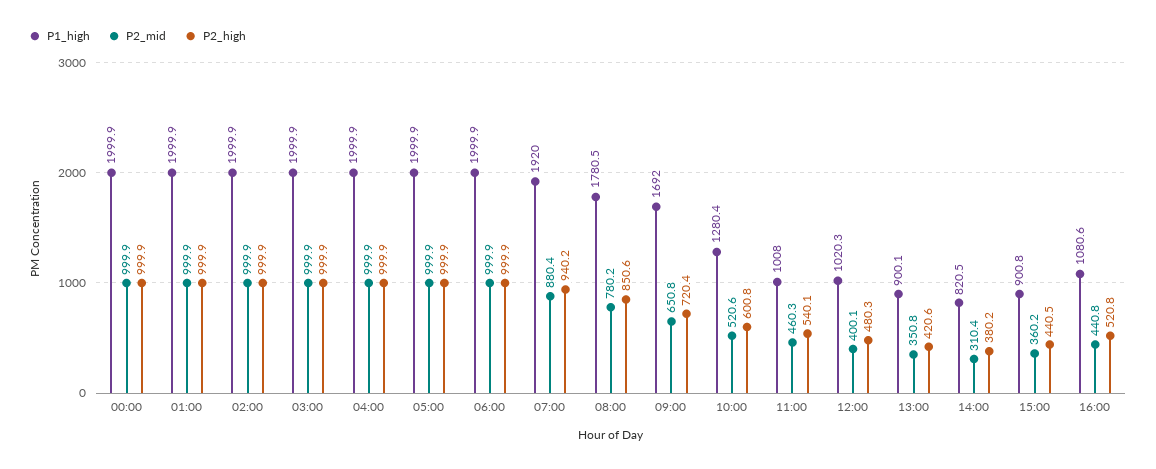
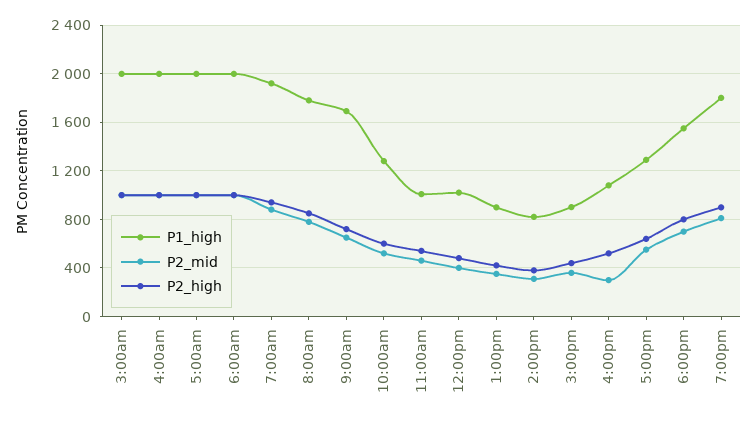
P1_high, 00:00: 1999.9 -> none
P2_mid, 00:00: 999.9 -> none
P2_high, 00:00: 999.9 -> none
P1_high, 01:00: 1999.9 -> none
P2_mid, 01:00: 999.9 -> none
P2_high, 01:00: 999.9 -> none
P1_high, 02:00: 1999.9 -> none
P2_mid, 02:00: 999.9 -> none
P2_high, 02:00: 999.9 -> none
P2_mid, 16:00: 440.8 -> 300
P1_high, 5:00pm: none -> 1300
P2_mid, 5:00pm: none -> 550
P2_high, 5:00pm: none -> 650
P1_high, 6:00pm: none -> 1550
P2_mid, 6:00pm: none -> 700
P2_high, 6:00pm: none -> 800
P1_high, 7:00pm: none -> 1800
P2_mid, 7:00pm: none -> 800
P2_high, 7:00pm: none -> 900

